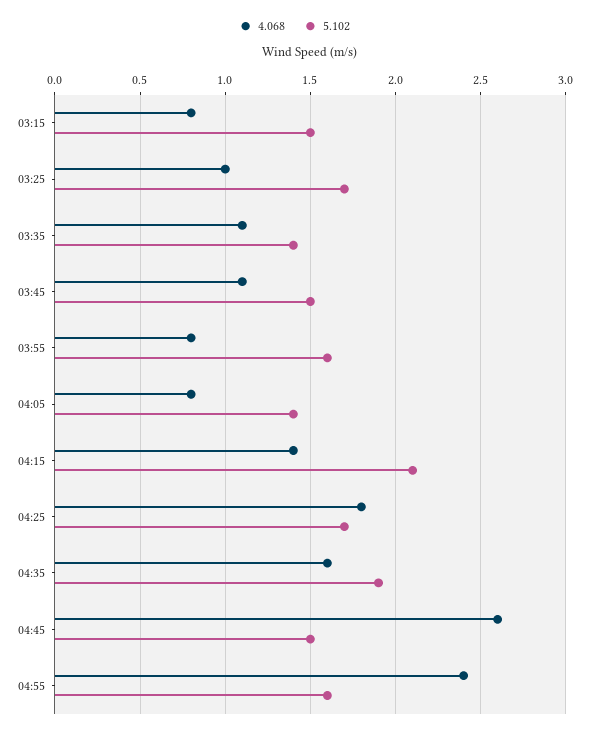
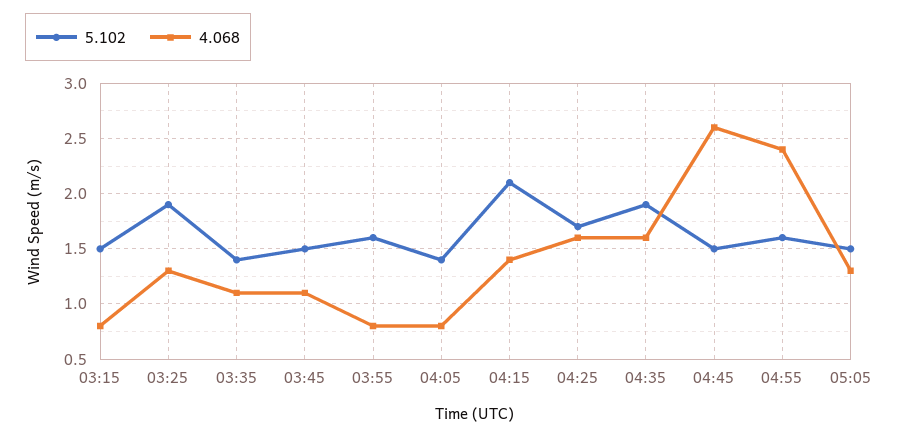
4.068, 03:25: 1 -> 1.3
5.102, 03:25: 1.7 -> 1.9
4.068, 04:25: 1.8 -> 1.6
5.102, 05:05: none -> 1.5
4.068, 05:05: none -> 1.3

